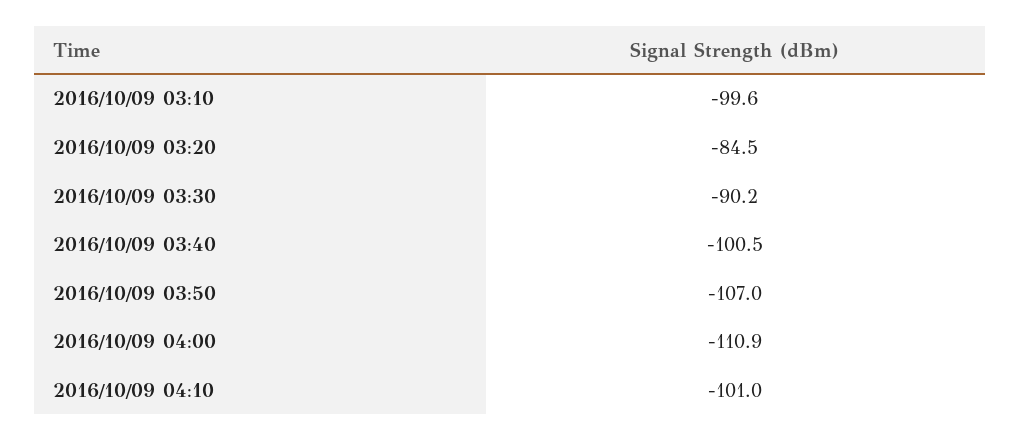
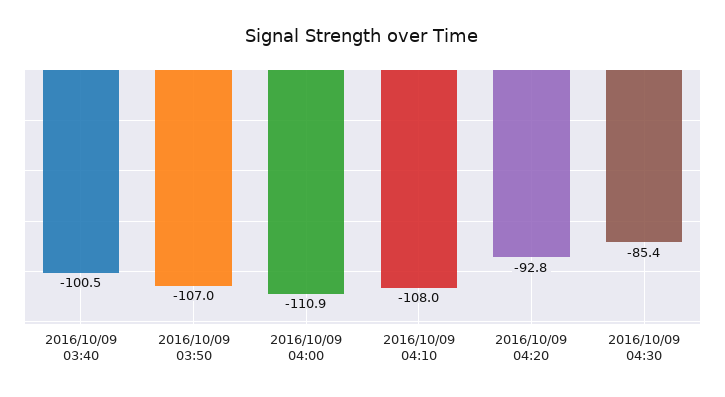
2016/10/09 03:10: -99.6 -> none
2016/10/09 03:20: -84.5 -> none
2016/10/09 03:30: -90.2 -> none
2016/10/09 04:10: -101 -> -108
2016/10/09 04:20: none -> -92.8
2016/10/09 04:30: none -> -85.4

